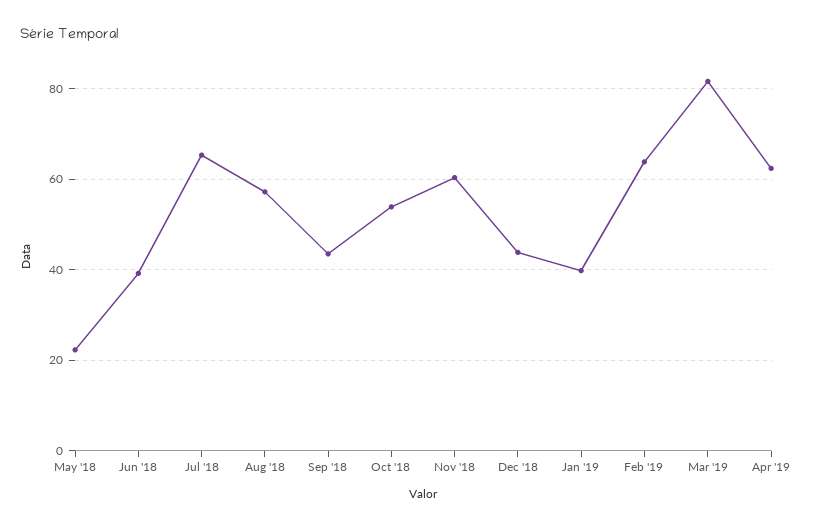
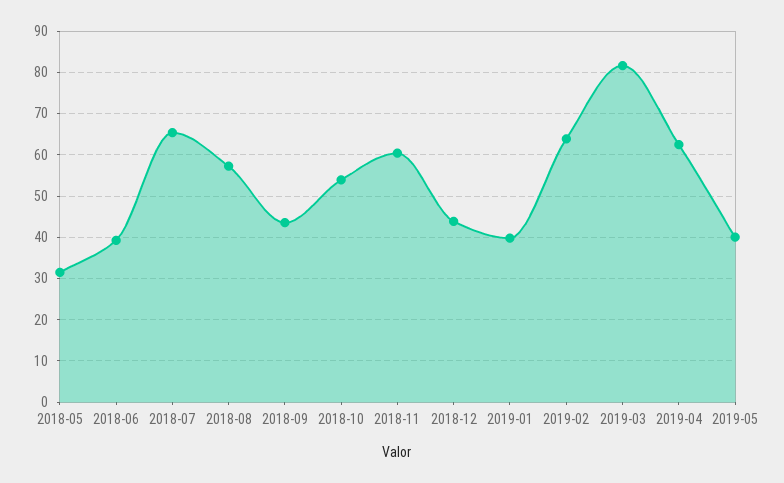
May '18: 22 -> 32
2019-05: none -> 40

